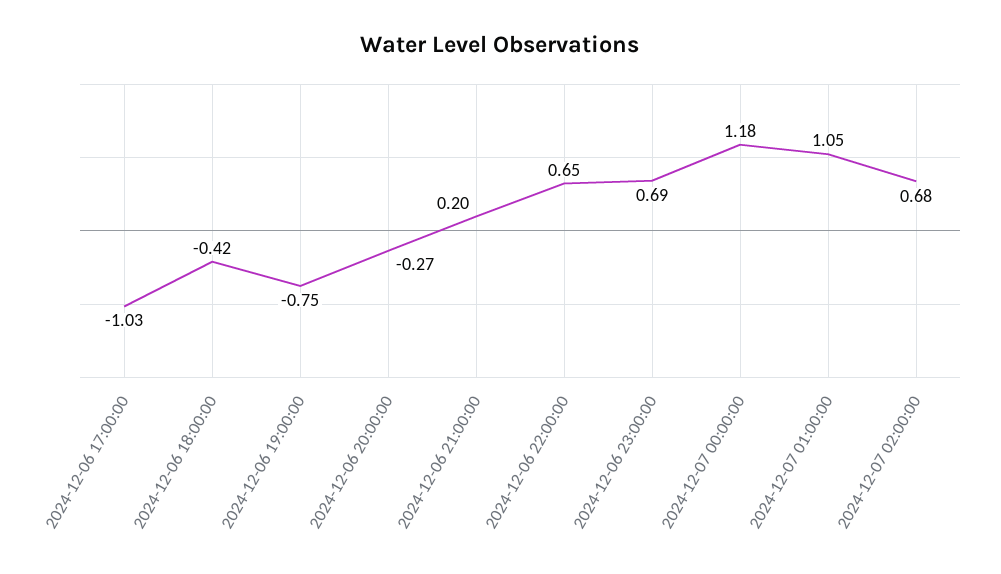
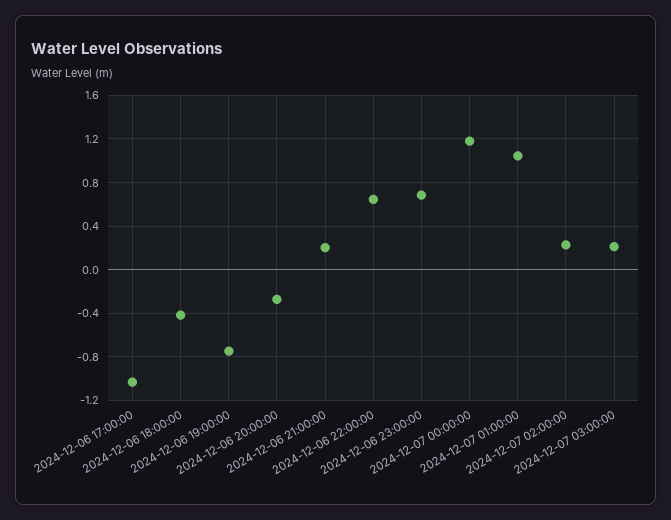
2024-12-07 02:00:00: 0.68 -> 0.2
2024-12-07 03:00:00: none -> 0.2

